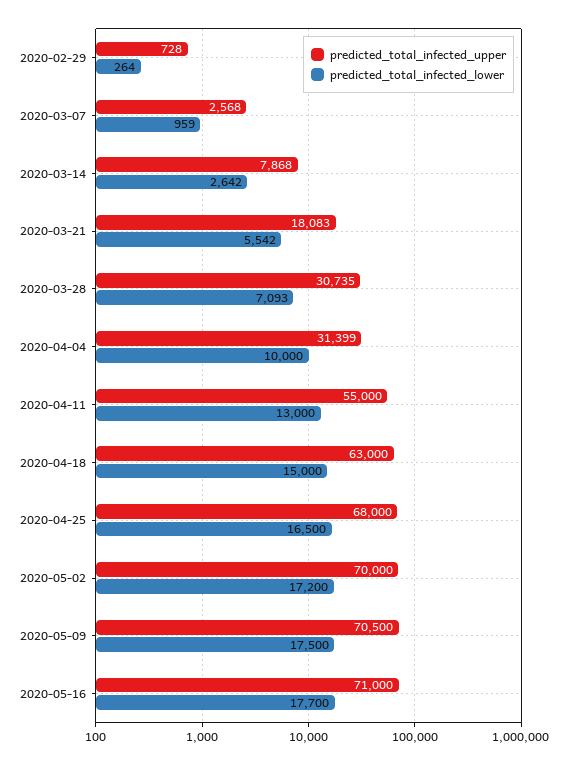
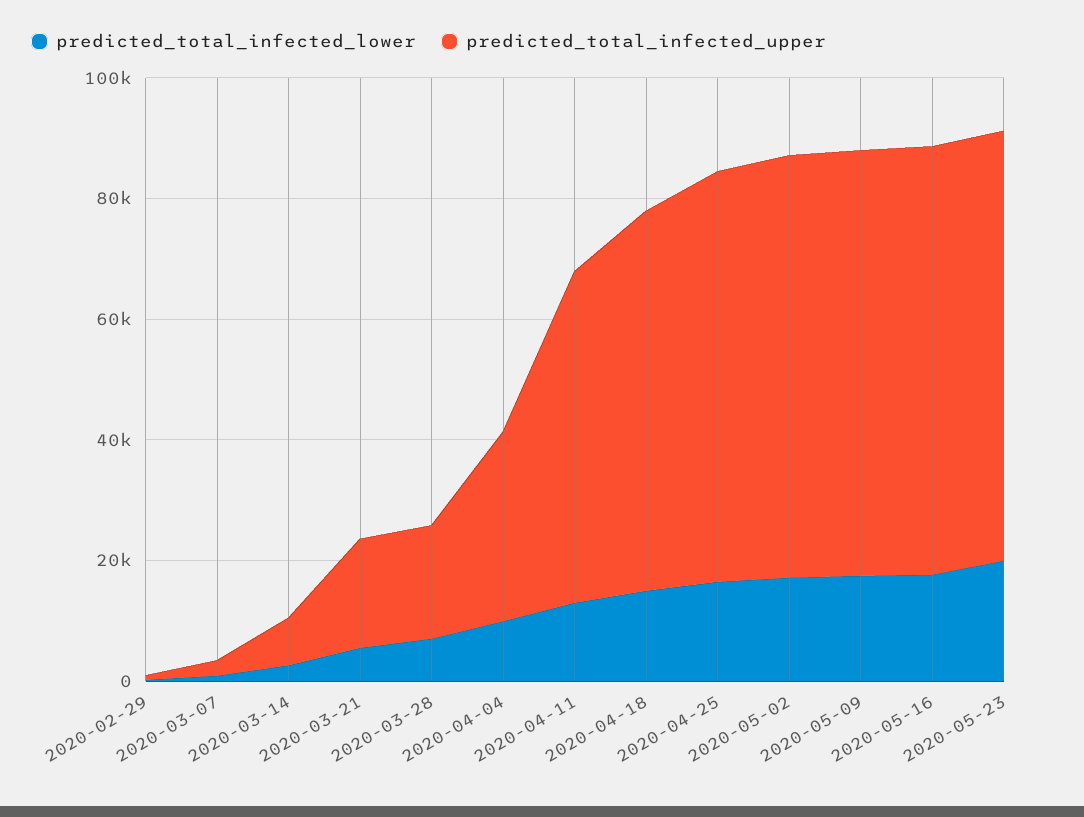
predicted_total_infected_upper, 2020-03-28: 30735 -> 20000
predicted_total_infected_lower, 2020-05-23: none -> 20000
predicted_total_infected_upper, 2020-05-23: none -> 70000

